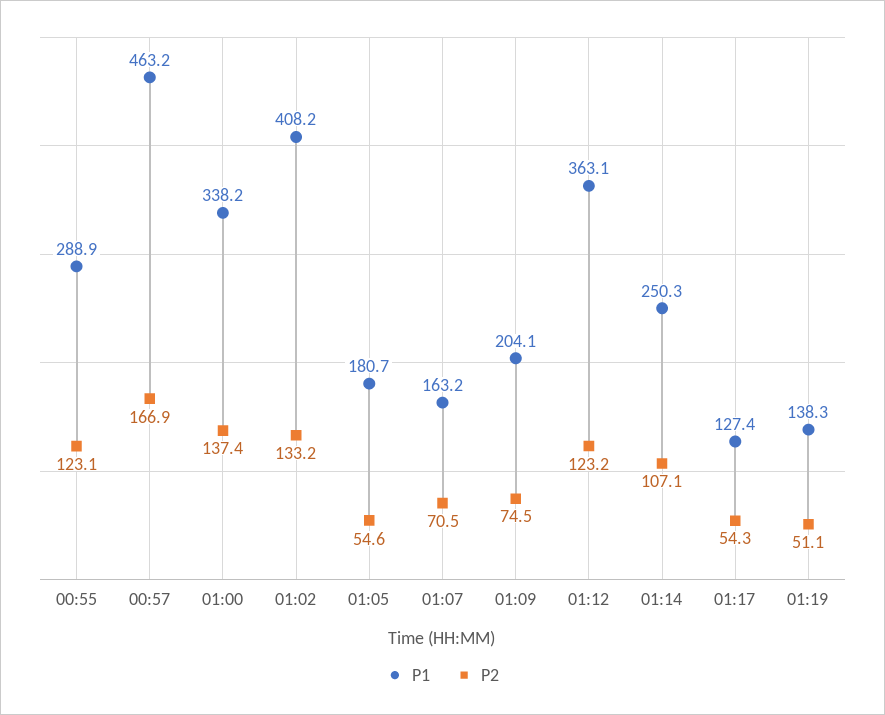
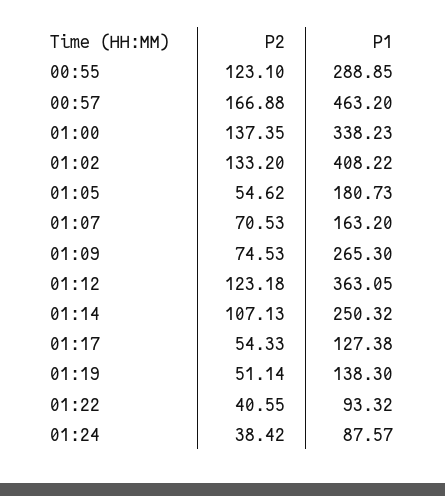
P1, 01:09: 204.1 -> 265.3
P2, 01:22: none -> 40.55
P1, 01:22: none -> 93.32
P2, 01:24: none -> 38.42
P1, 01:24: none -> 87.57

